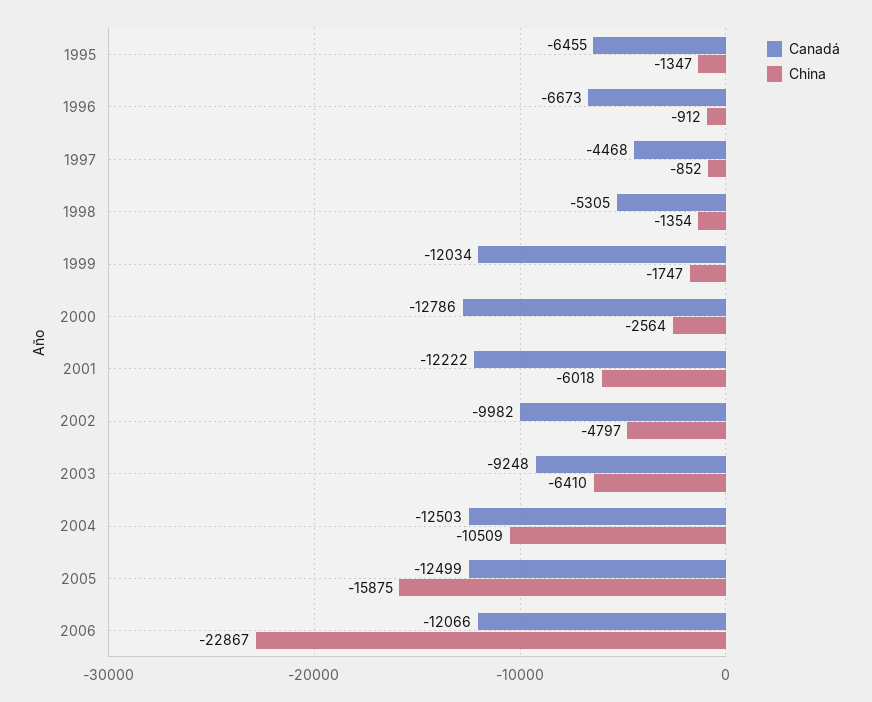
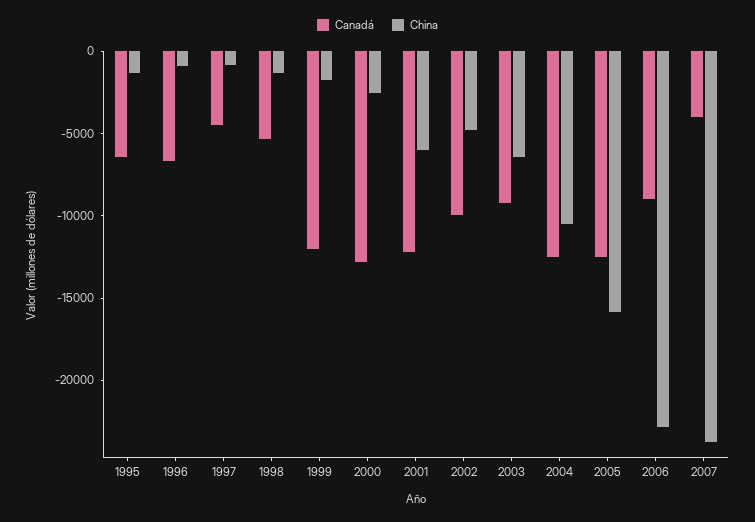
Canadá, 2006: -12066 -> -9000
Canadá, 2007: none -> -4000
China, 2007: none -> -24000

